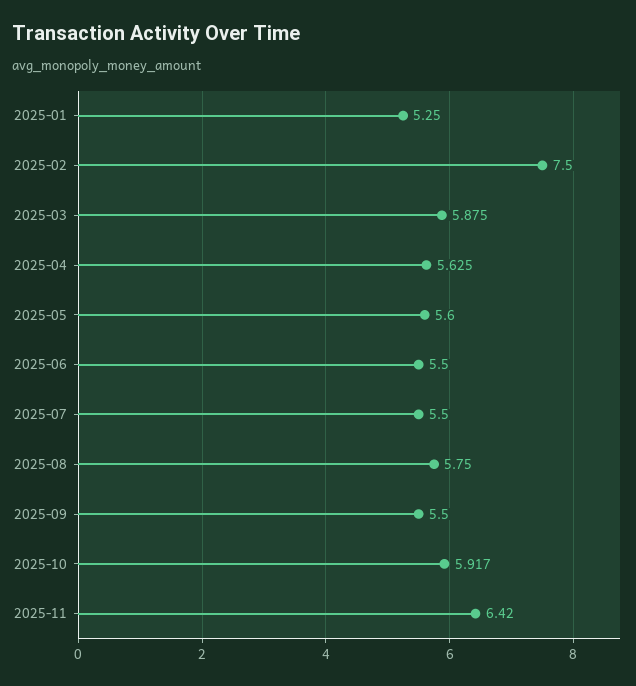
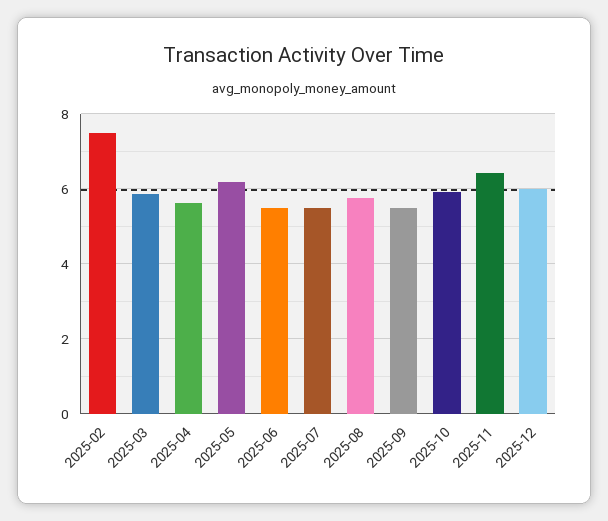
2025-01: 5.25 -> none
2025-05: 5.6 -> 6.2
2025-12: none -> 6

